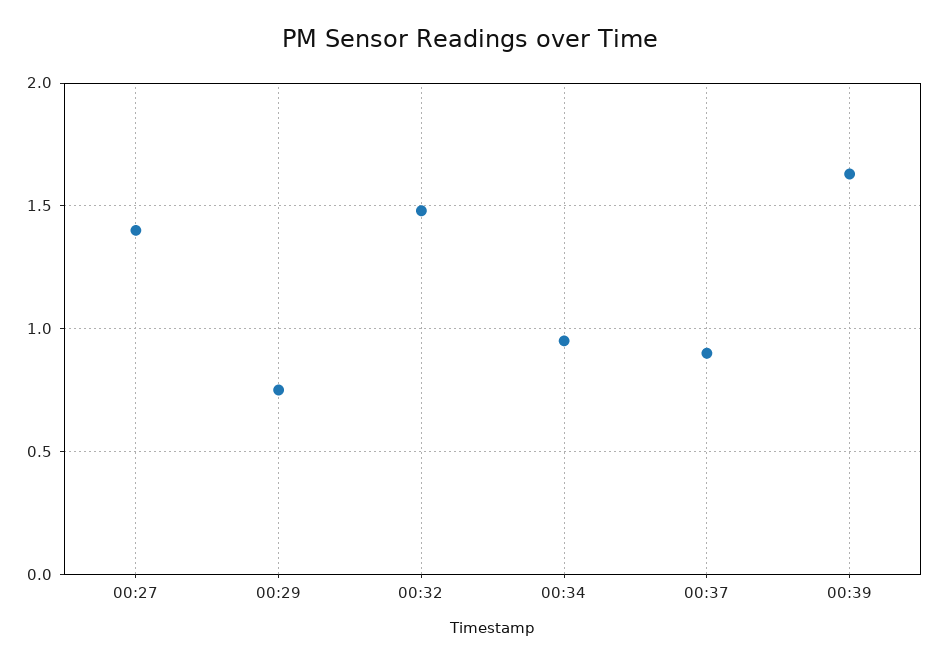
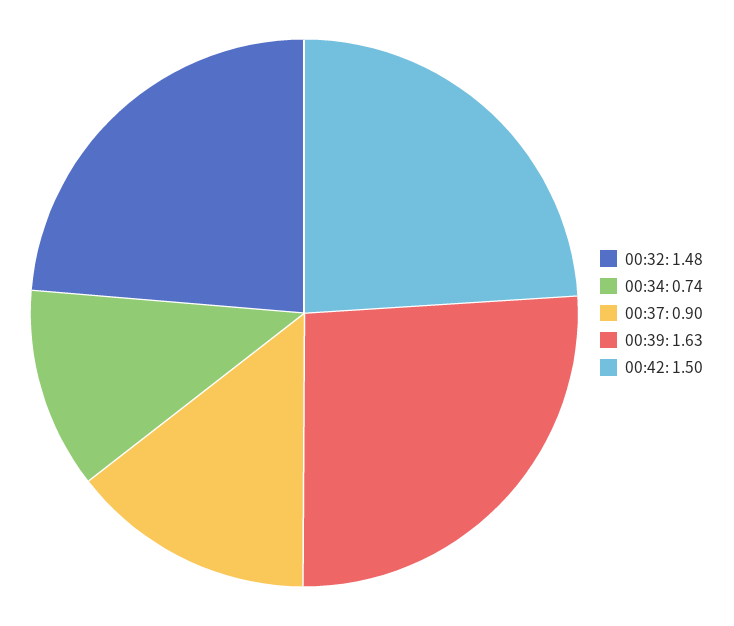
00:27: 1.4 -> none
00:29: 0.75 -> none
00:34: 0.95 -> 0.74
00:42: none -> 1.5

